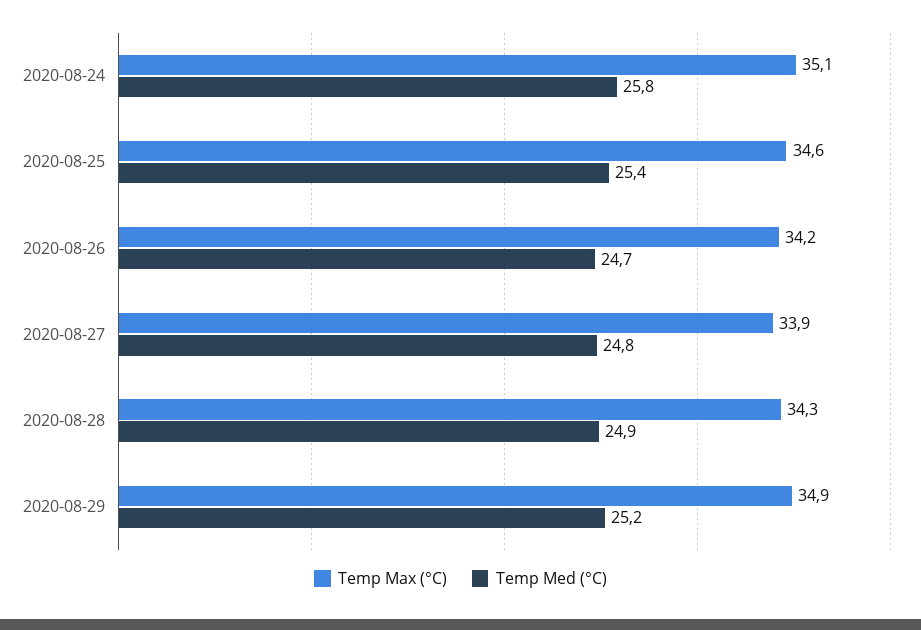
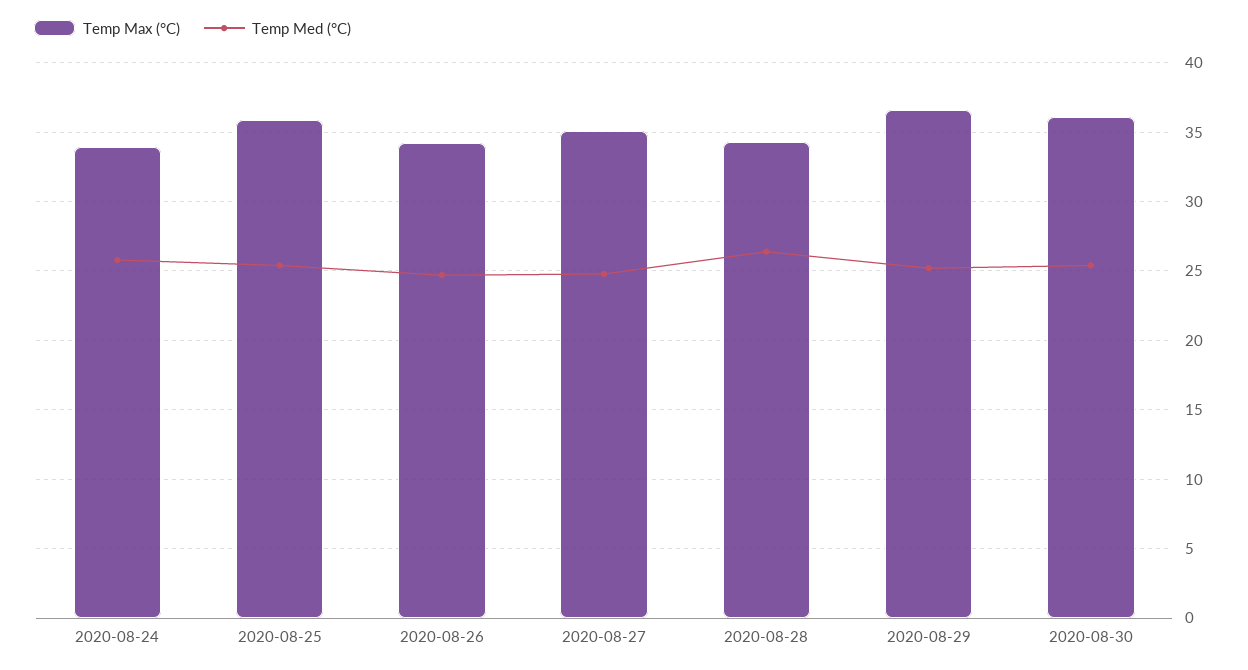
Temp Max (°C), 2020-08-24: 35.1 -> 34
Temp Max (°C), 2020-08-25: 34.6 -> 36
Temp Max (°C), 2020-08-27: 33.9 -> 35
Temp Med (°C), 2020-08-28: 24.9 -> 26.5
Temp Max (°C), 2020-08-29: 34.9 -> 36.5
Temp Max (°C), 2020-08-30: none -> 36
Temp Med (°C), 2020-08-30: none -> 25.5

